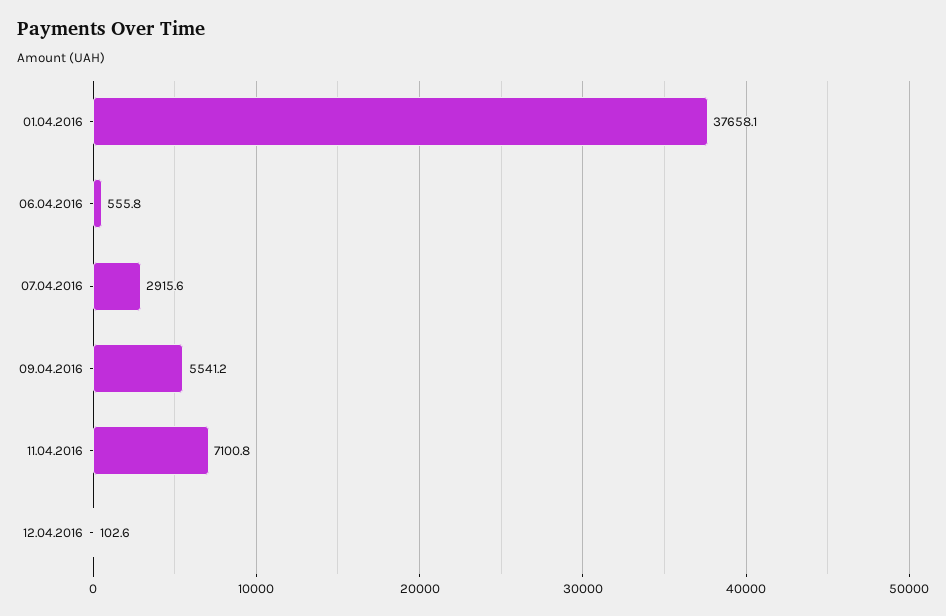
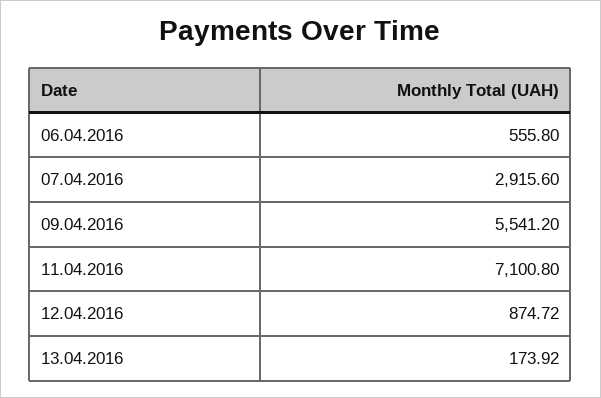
01.04.2016: 37658.1 -> none
12.04.2016: 102.6 -> 874.72
13.04.2016: none -> 173.92

